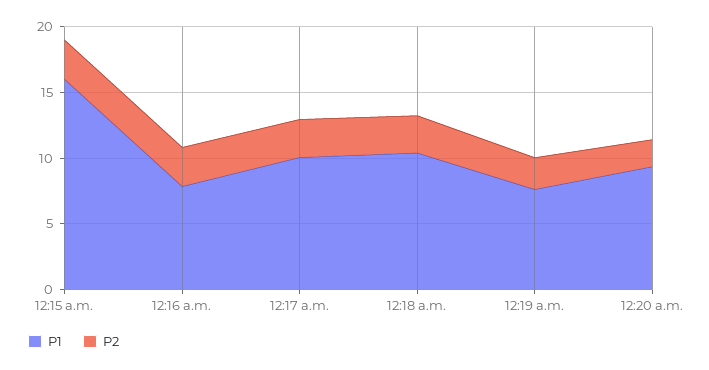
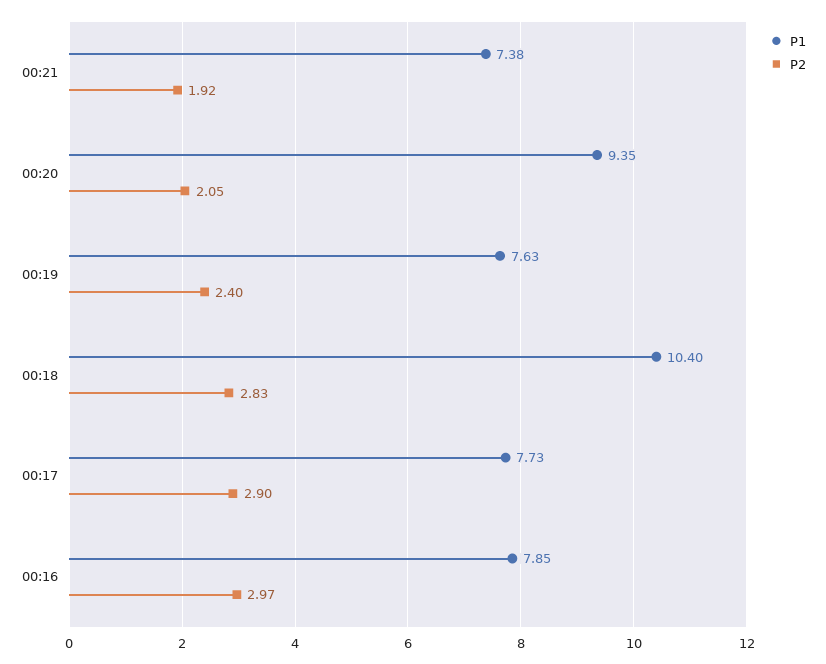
P1, 12:15 a.m.: 16 -> none
P2, 12:15 a.m.: 3 -> none
P1, 12:17 a.m.: 10 -> 7.73
P1, 00:21: none -> 7.38
P2, 00:21: none -> 1.92

